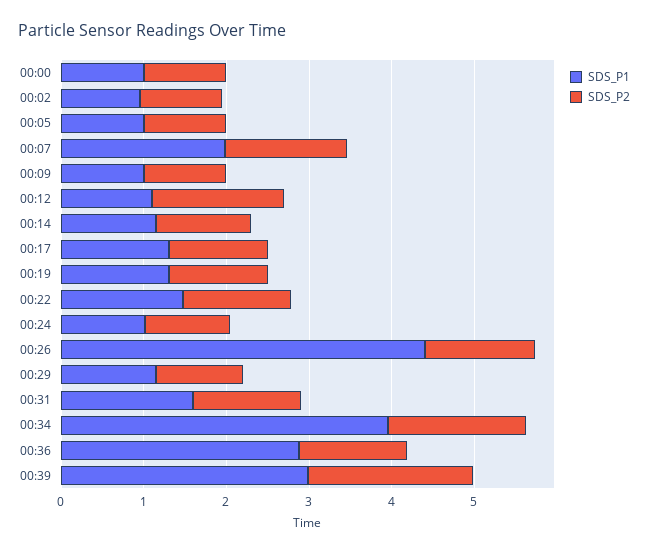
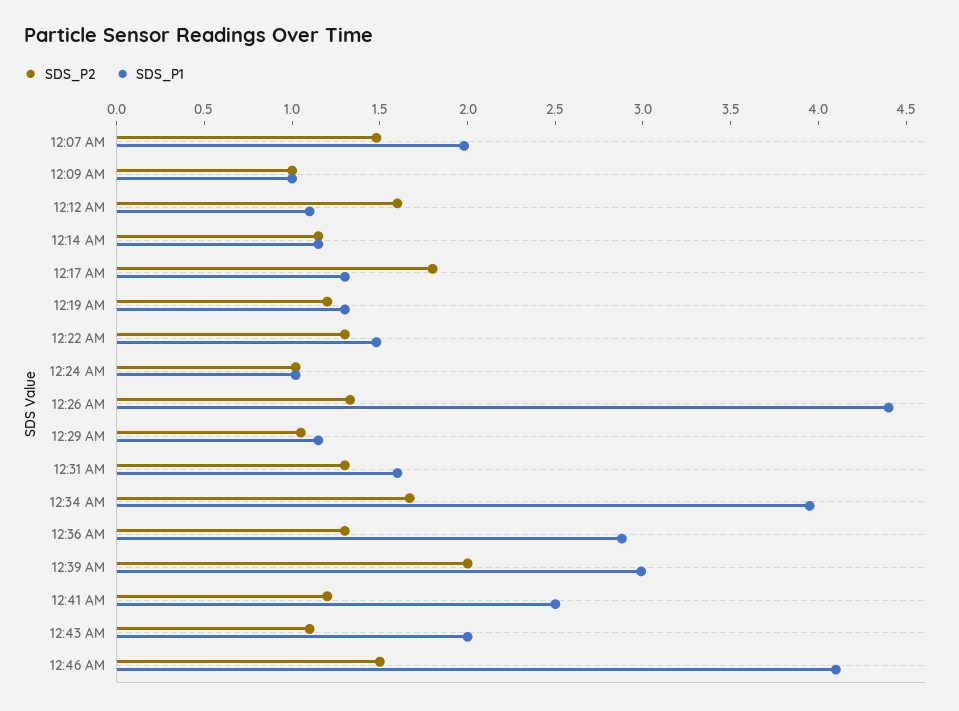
SDS_P1, 00:00: 1 -> none
SDS_P2, 00:00: 1 -> none
SDS_P1, 00:02: 1 -> none
SDS_P2, 00:02: 1 -> none
SDS_P1, 00:05: 1 -> none
SDS_P2, 00:05: 1 -> none
SDS_P2, 00:17: 1.2 -> 1.8
SDS_P2, 12:41 AM: none -> 1.2
SDS_P1, 12:41 AM: none -> 2.5
SDS_P2, 12:43 AM: none -> 1.1
SDS_P1, 12:43 AM: none -> 2
SDS_P2, 12:46 AM: none -> 1.5
SDS_P1, 12:46 AM: none -> 4.1

